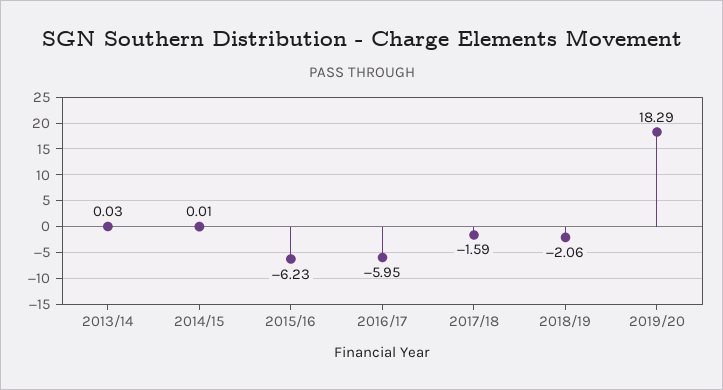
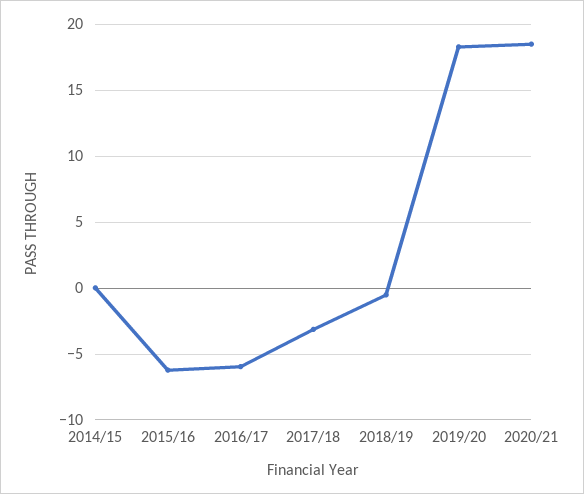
2013/14: 0.03 -> none
2017/18: -1.59 -> -3
2018/19: -2.06 -> -0.5
2020/21: none -> 18.5

